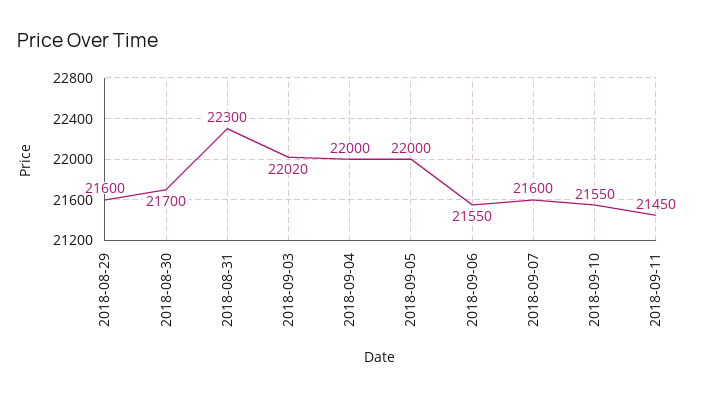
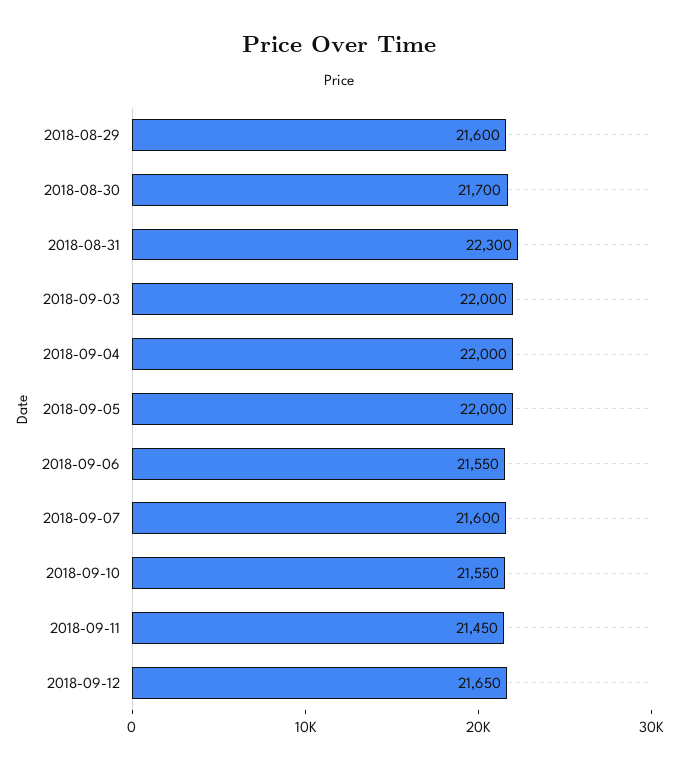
2018-09-03: 22020 -> 22000
2018-09-12: none -> 21650

